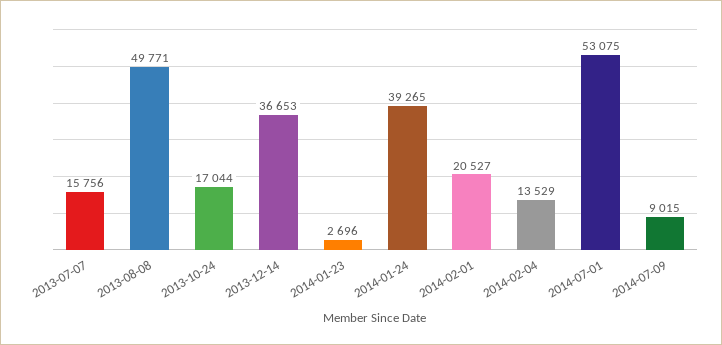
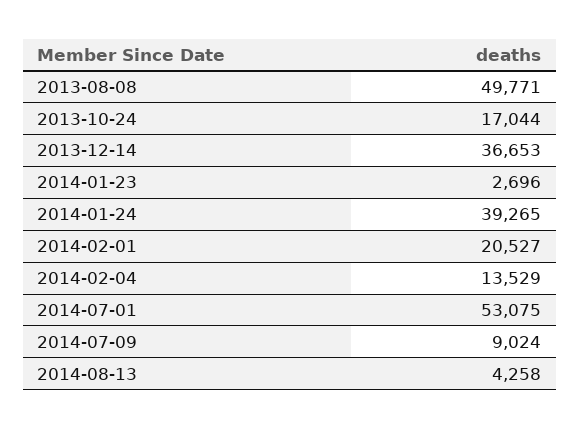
2013-07-07: 15756 -> none
2014-07-09: 9015 -> 9024
2014-08-13: none -> 4258

